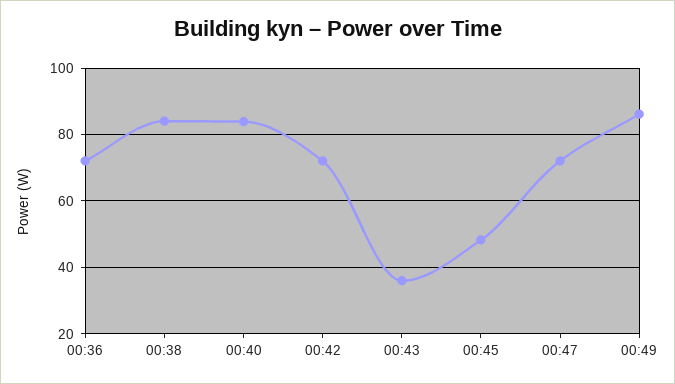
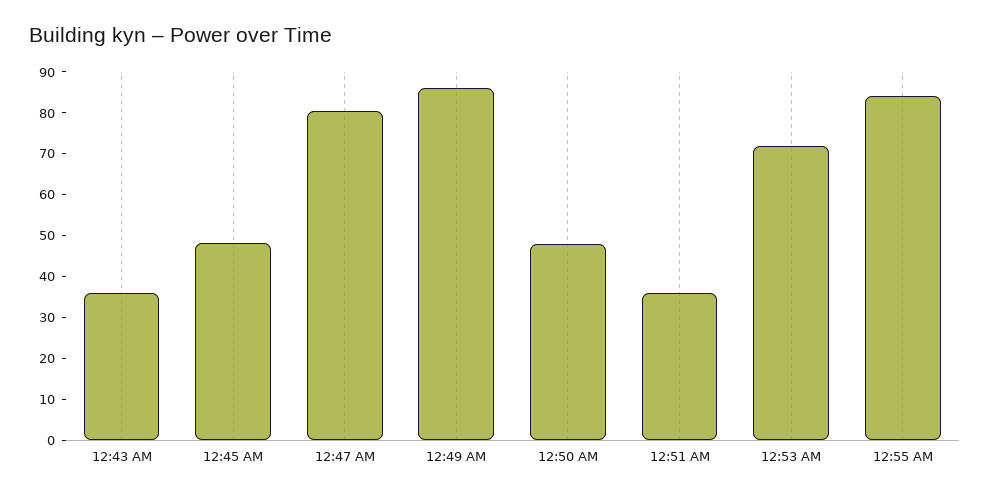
00:36: 72 -> none
00:38: 84 -> none
00:40: 84 -> none
00:42: 72 -> none
00:47: 72 -> 80
12:50 AM: none -> 48
12:51 AM: none -> 36
12:53 AM: none -> 72
12:55 AM: none -> 84

